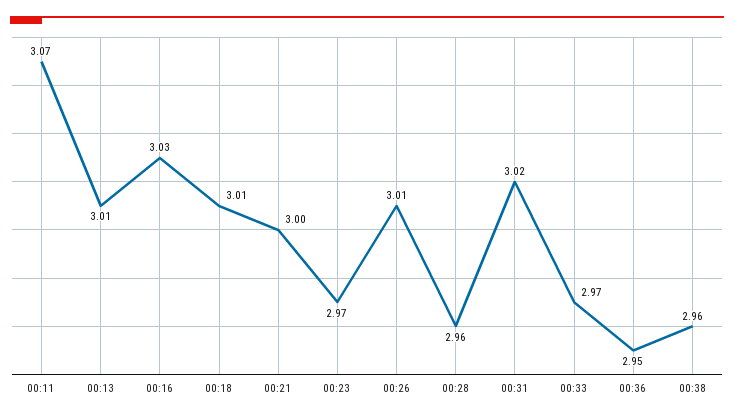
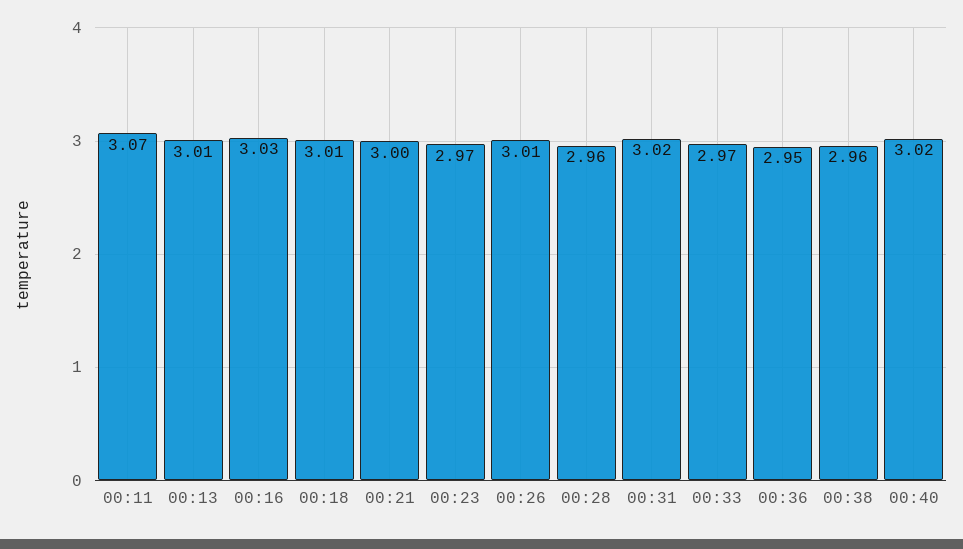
00:40: none -> 3.02

